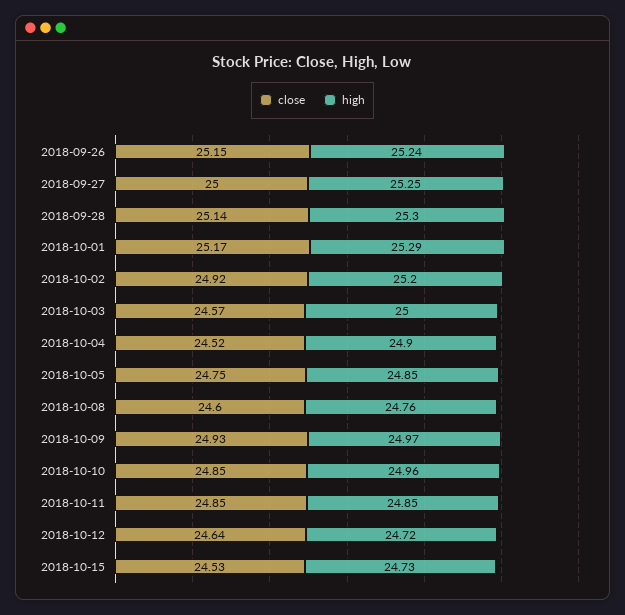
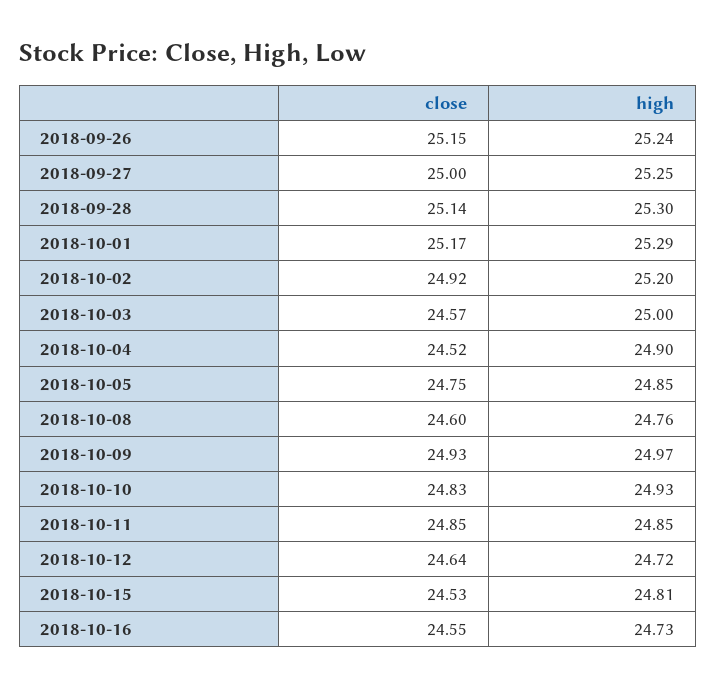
close, 2018-10-10: 24.85 -> 24.83
high, 2018-10-10: 24.96 -> 24.93
high, 2018-10-15: 24.73 -> 24.81
close, 2018-10-16: none -> 24.55
high, 2018-10-16: none -> 24.73

